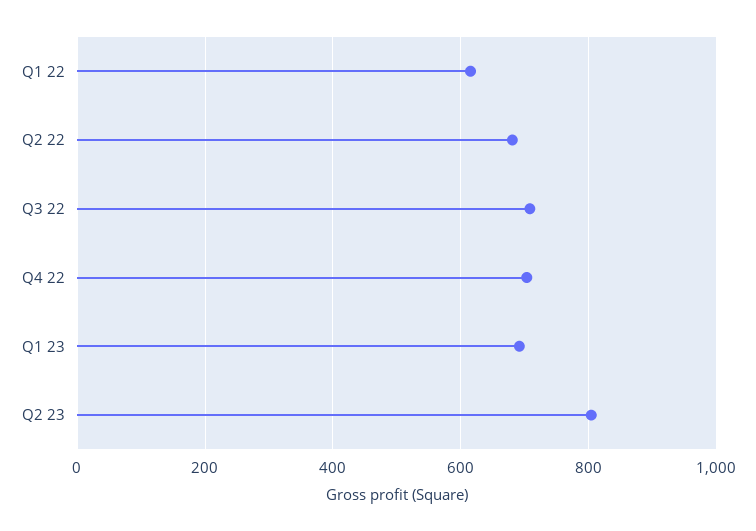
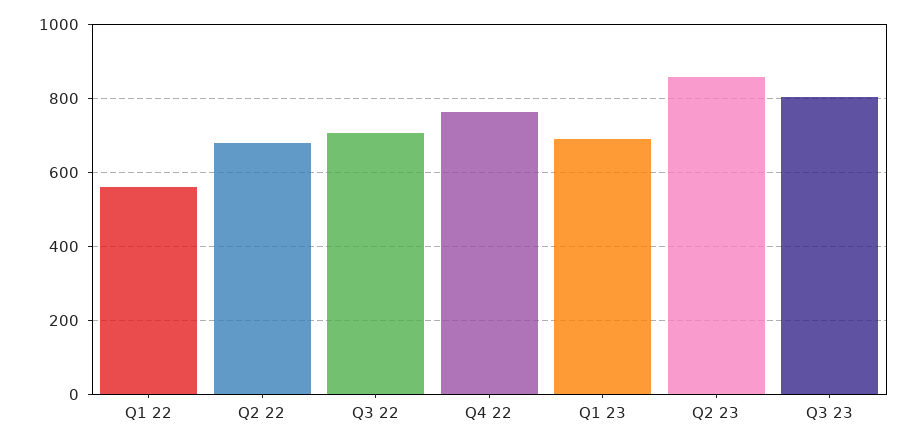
Q1 22: 620 -> 560
Q4 22: 700 -> 760
Q2 23: 800 -> 860
Q3 23: none -> 800

